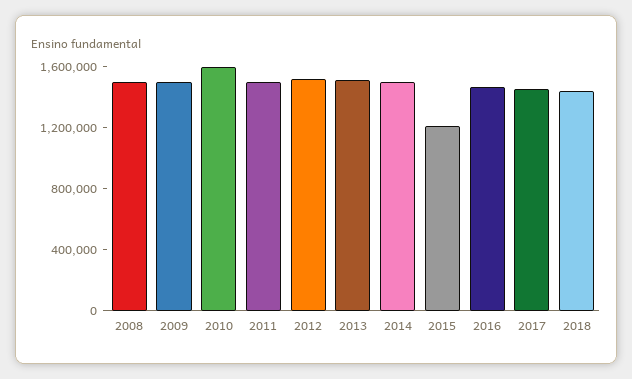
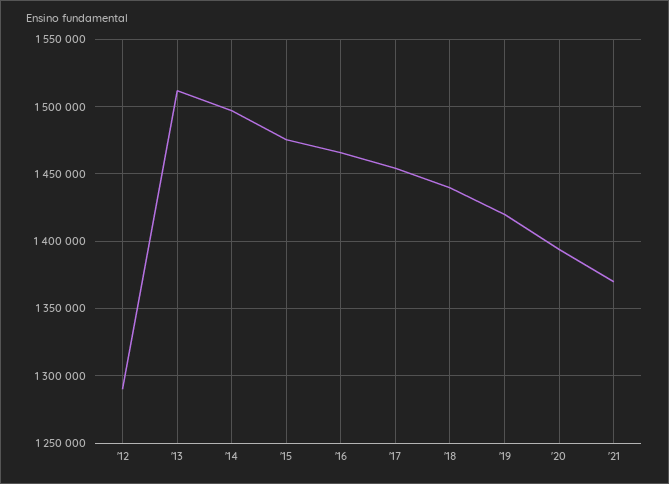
2008: 1500000 -> none
2009: 1500000 -> none
2010: 1600000 -> none
2011: 1500000 -> none
2012: 1500000 -> 1290000
2015: 1200000 -> 1475000
'19: none -> 1420000
'20: none -> 1395000
'21: none -> 1370000

